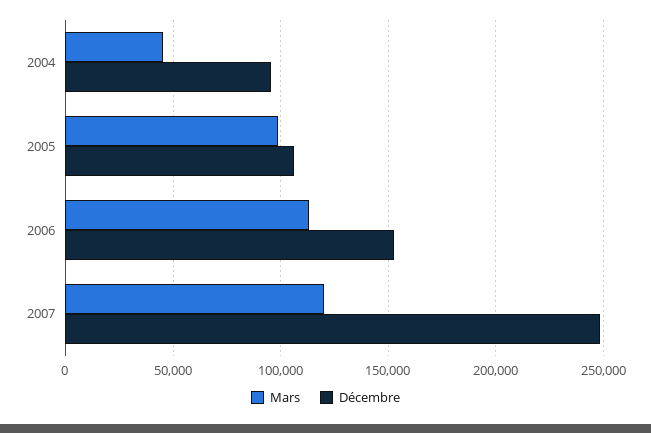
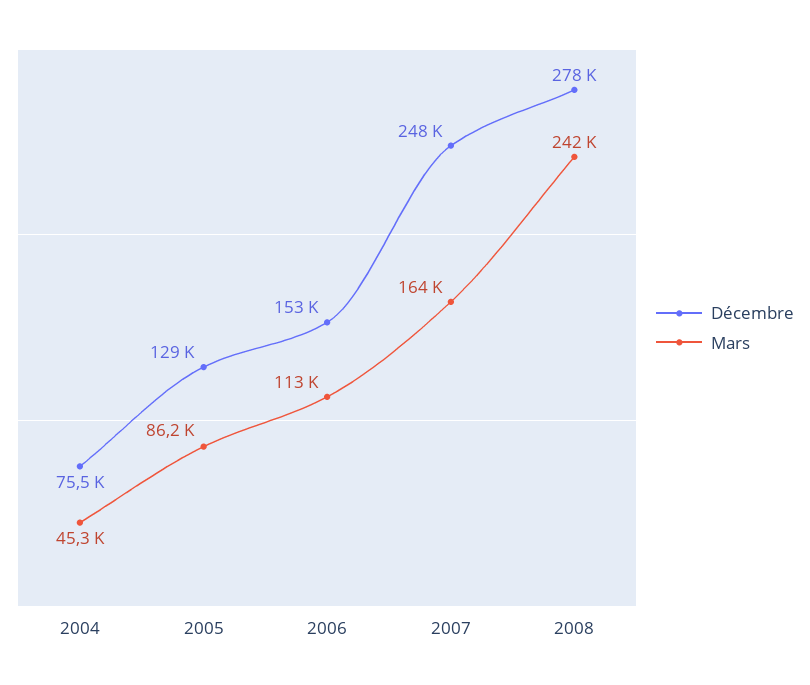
Décembre, 2004: 95000 -> 75500
Mars, 2005: 100000 -> 86200
Décembre, 2005: 105000 -> 129000
Mars, 2007: 120000 -> 164000
Décembre, 2008: none -> 278000
Mars, 2008: none -> 242000

